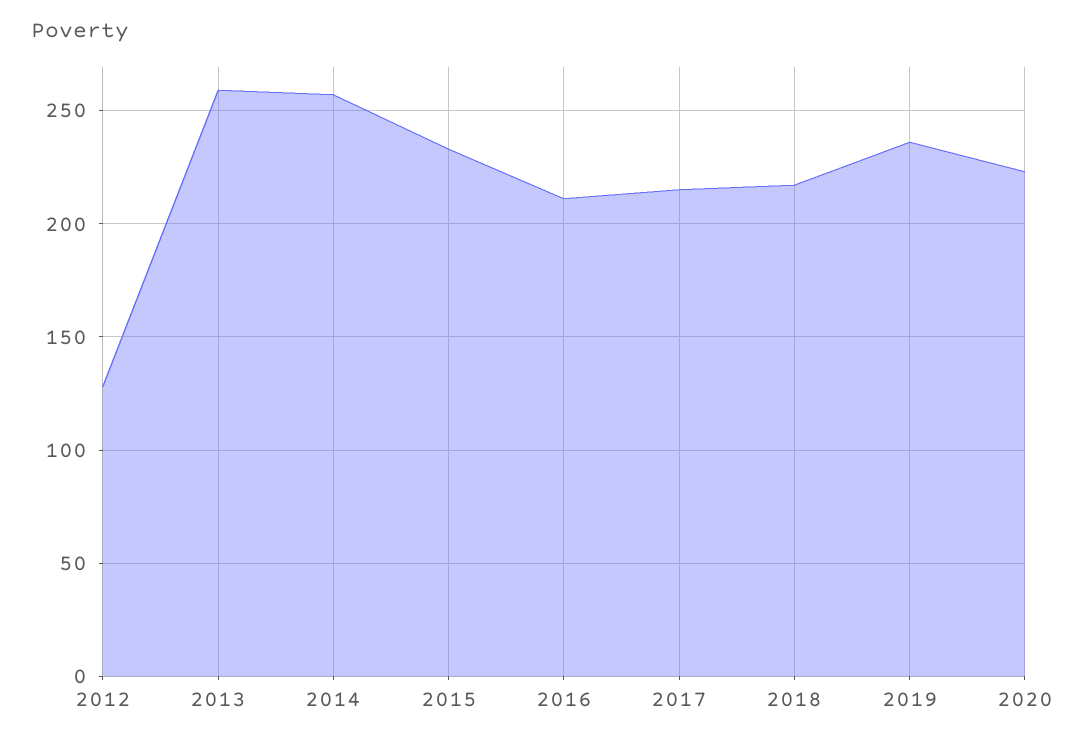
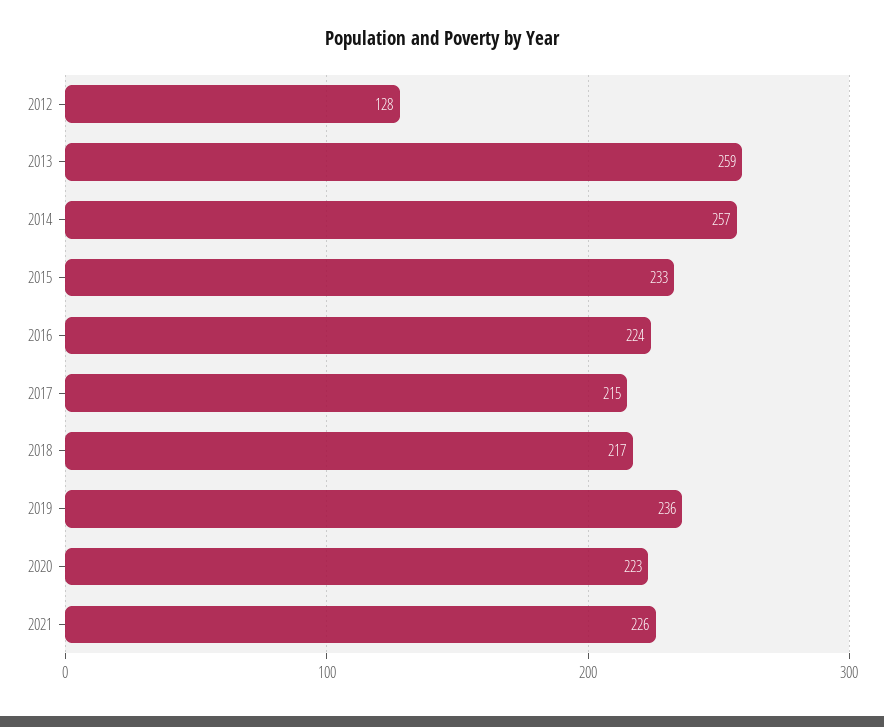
2016: 210 -> 224
2021: none -> 226

